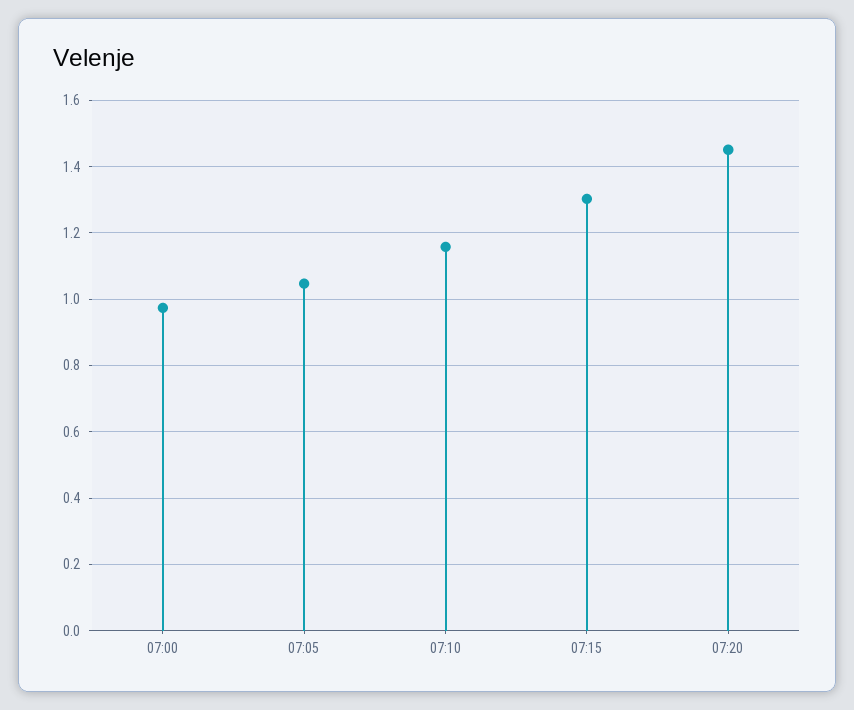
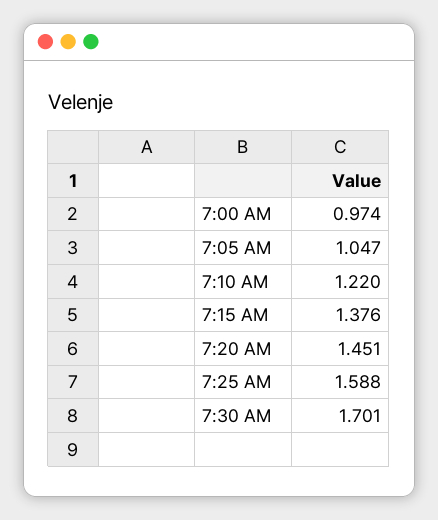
07:10: 1.16 -> 1.22
07:15: 1.3 -> 1.376
7:25 AM: none -> 1.588
7:30 AM: none -> 1.701

